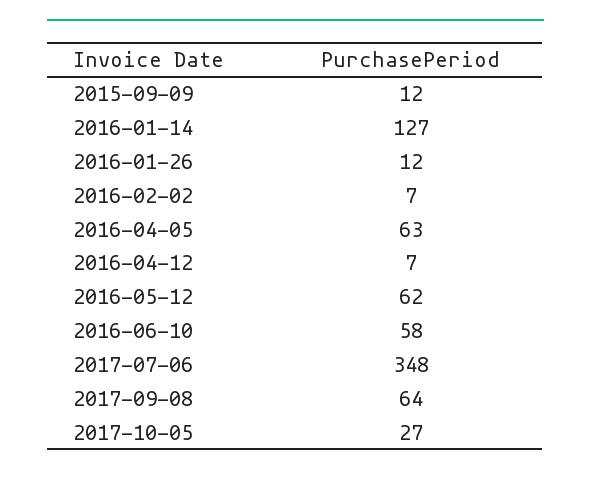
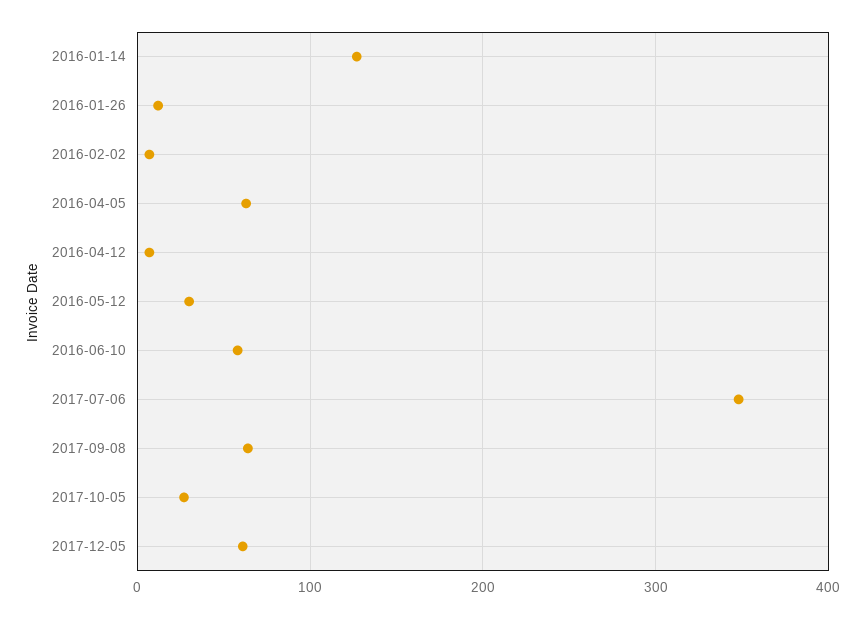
2015-09-09: 12 -> none
2016-05-12: 62 -> 30
2017-12-05: none -> 60

